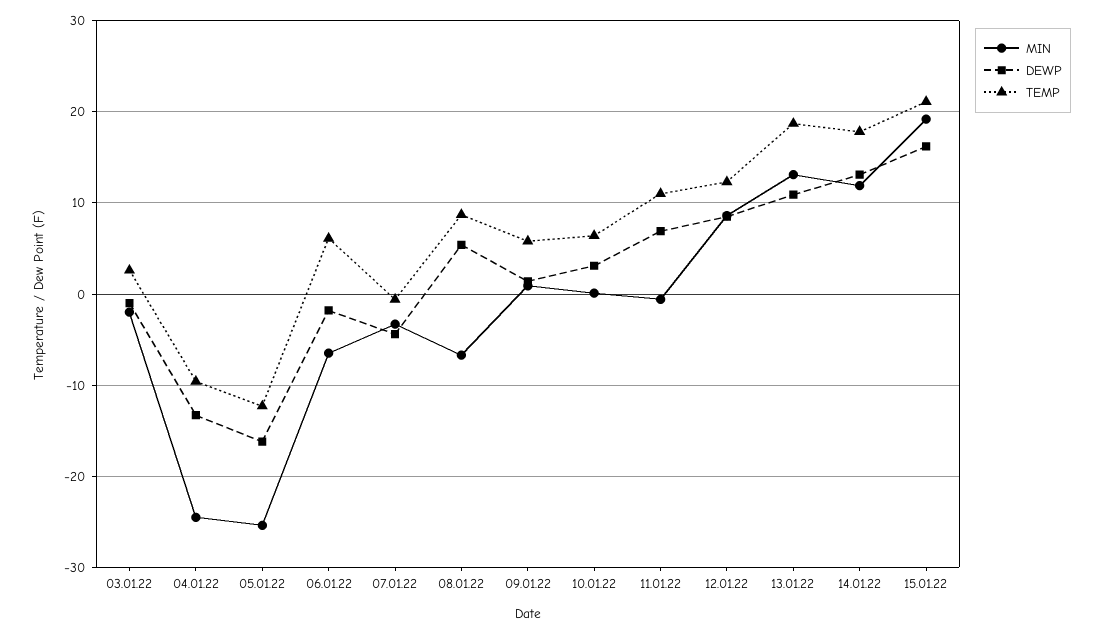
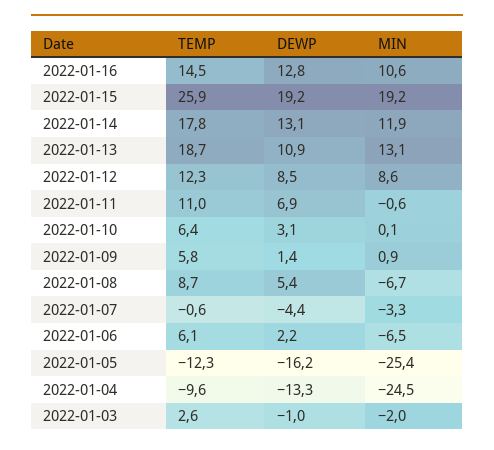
DEWP, 06.01.22: -2 -> 2.2
DEWP, 15.01.22: 16 -> 19.2
TEMP, 15.01.22: 21 -> 25.9
TEMP, 2022-01-16: none -> 14.5
DEWP, 2022-01-16: none -> 12.8
MIN, 2022-01-16: none -> 10.6

